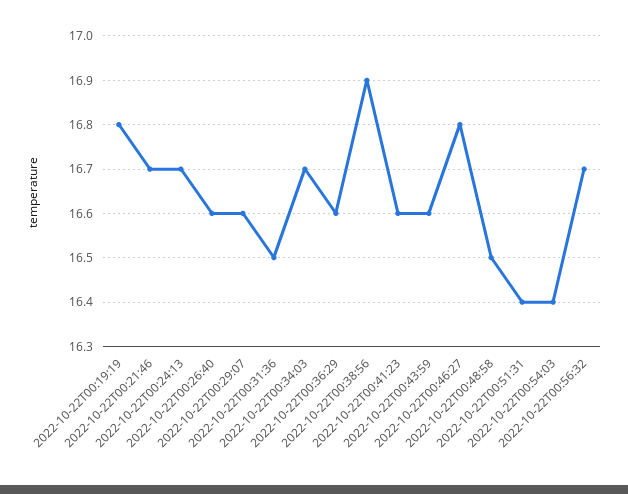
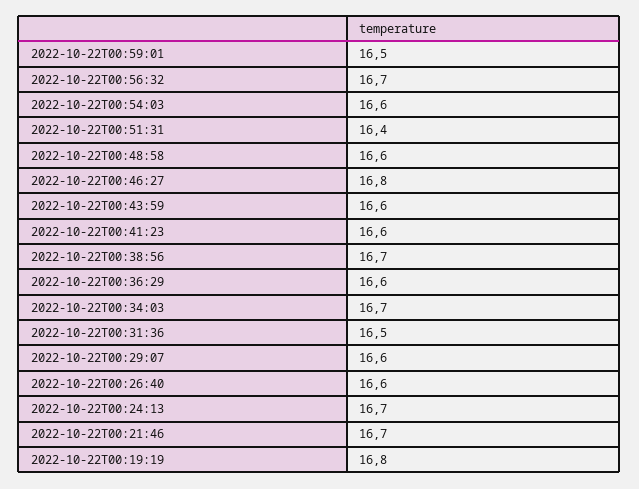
2022-10-22T00:38:56: 16.9 -> 16.7
2022-10-22T00:48:58: 16.5 -> 16.6
2022-10-22T00:54:03: 16.4 -> 16.6
2022-10-22T00:59:01: none -> 16.5

